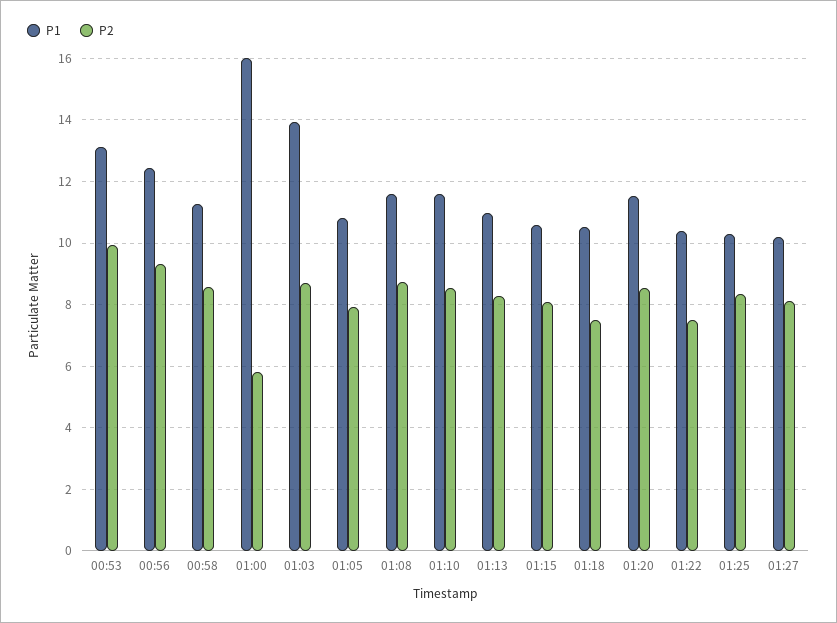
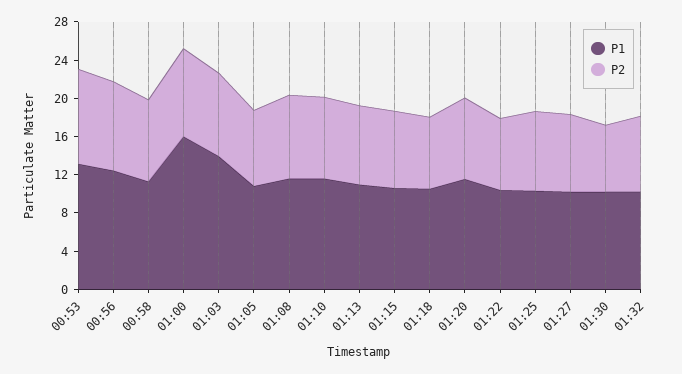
P2, 01:00: 5.8 -> 9
P1, 01:30: none -> 10
P2, 01:30: none -> 7
P1, 01:32: none -> 10
P2, 01:32: none -> 8

